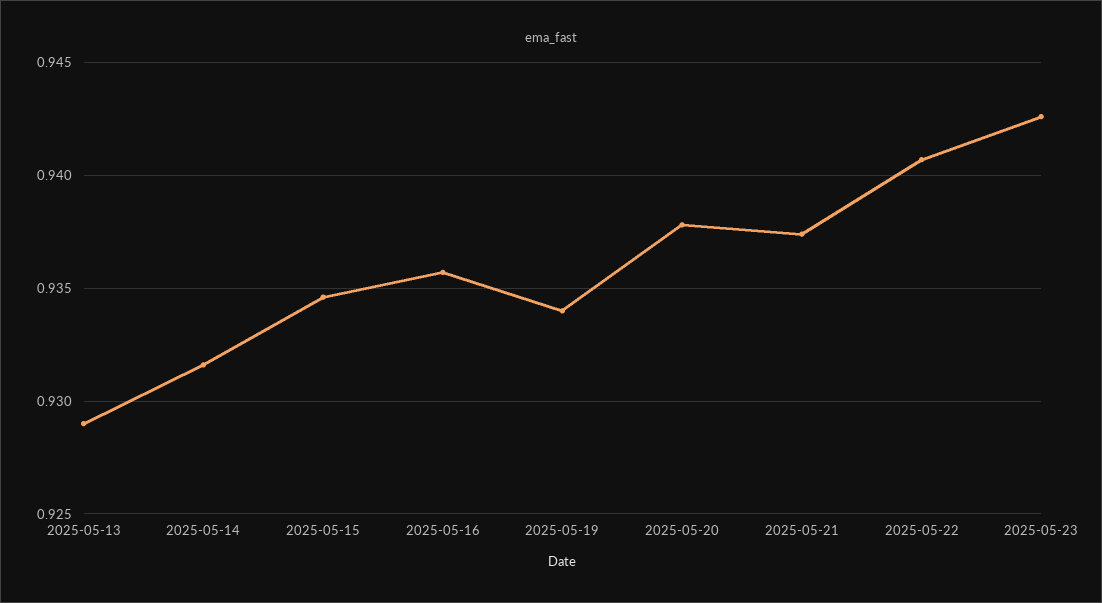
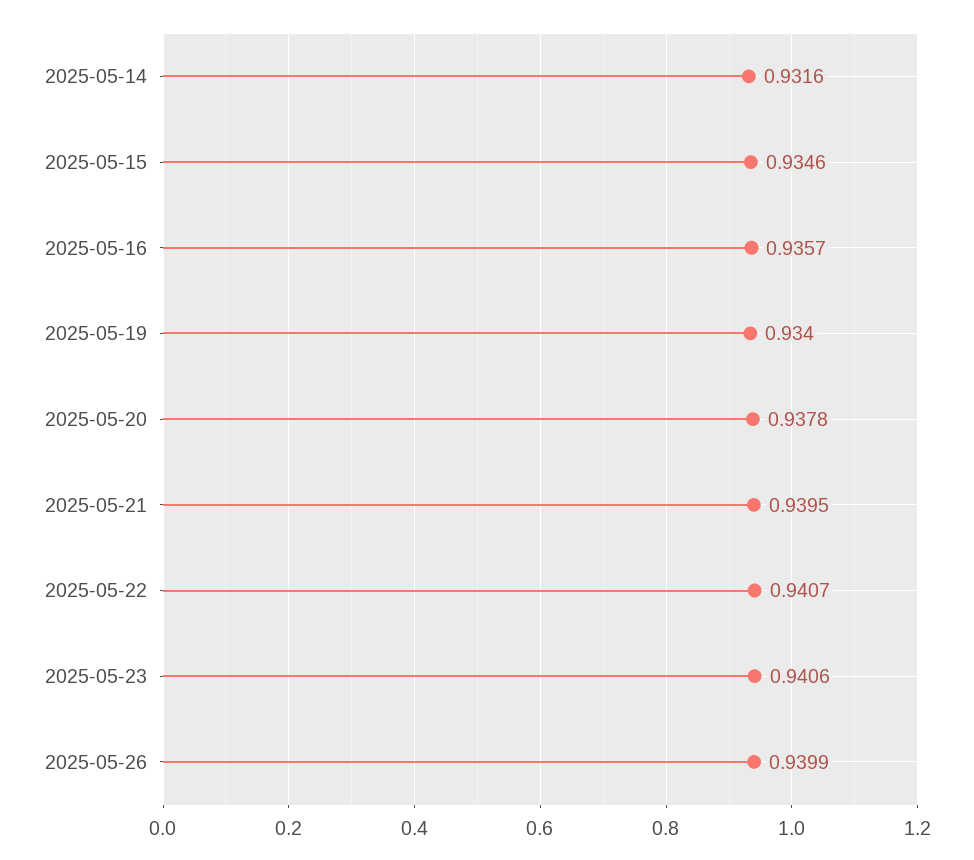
2025-05-13: 0.929 -> none
2025-05-21: 0.9375 -> 0.9395
2025-05-23: 0.9425 -> 0.9406
2025-05-26: none -> 0.9399

